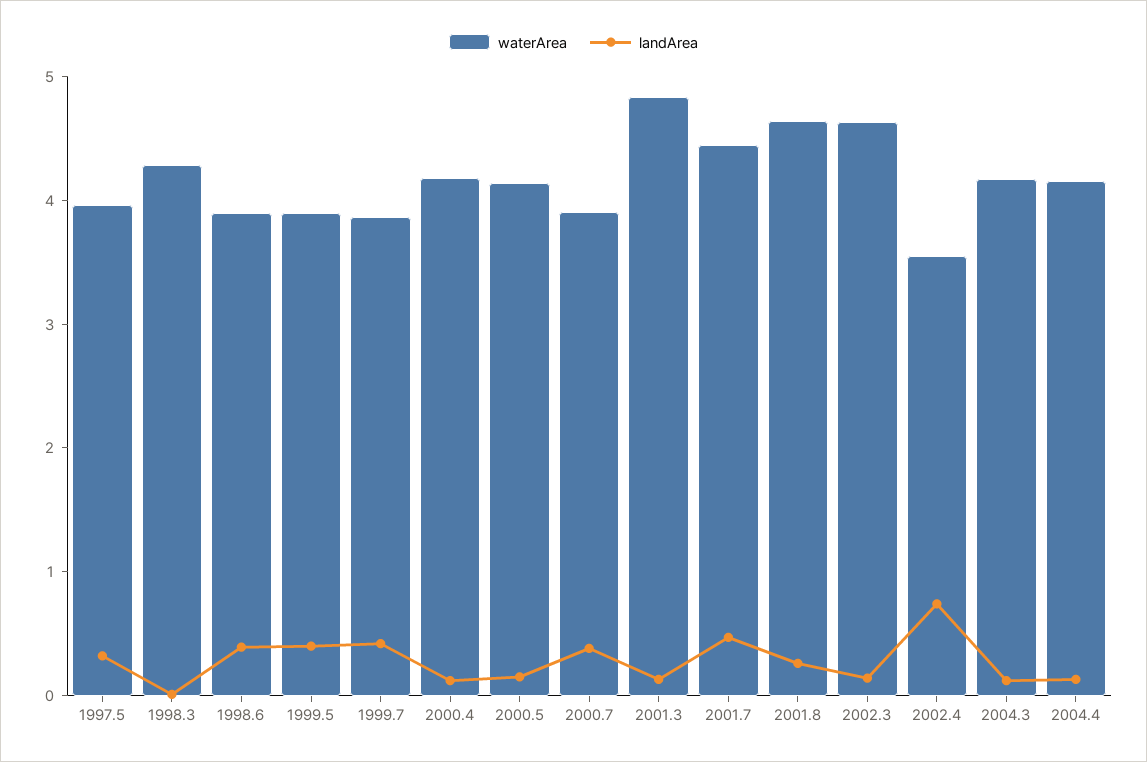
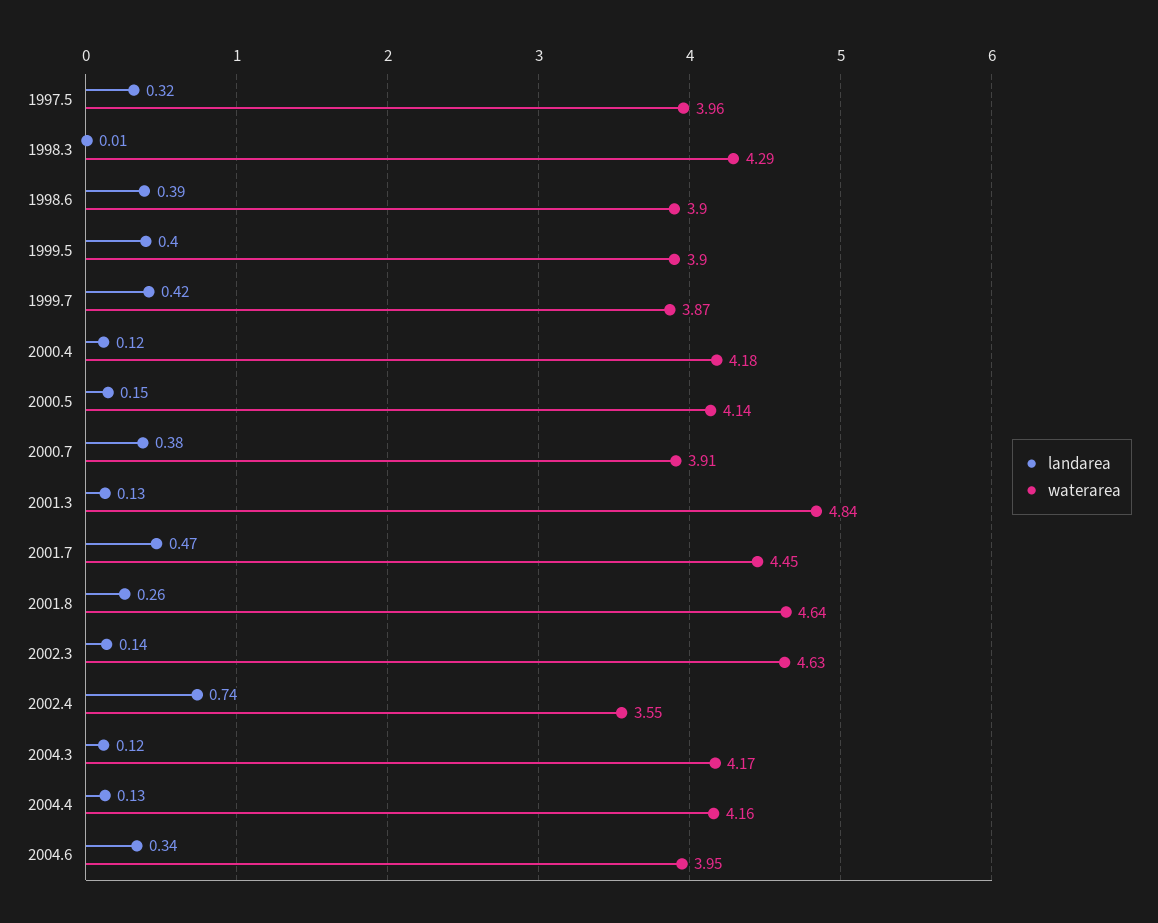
landArea, 2004.6: none -> 0.34
waterArea, 2004.6: none -> 3.95

